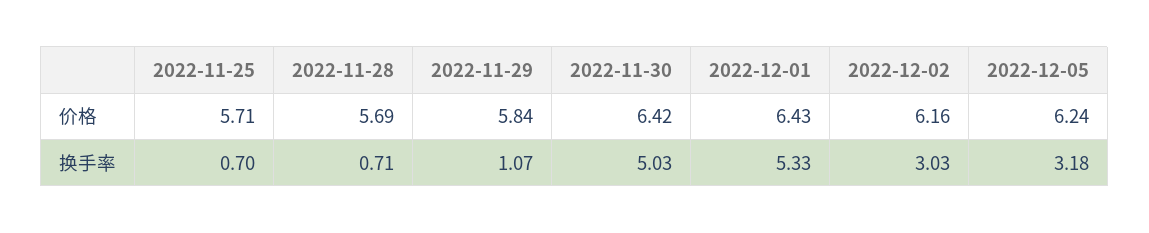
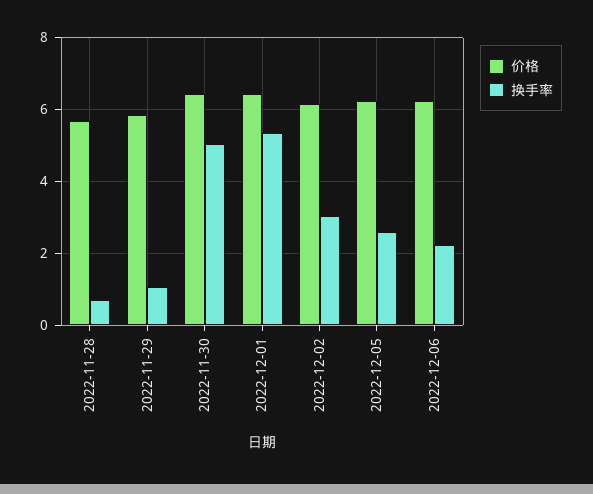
价格, 2022-11-25: 5.71 -> none
换手率, 2022-11-25: 0.7 -> none
换手率, 2022-12-05: 3.18 -> 2.6
价格, 2022-12-06: none -> 6.2
换手率, 2022-12-06: none -> 2.2

